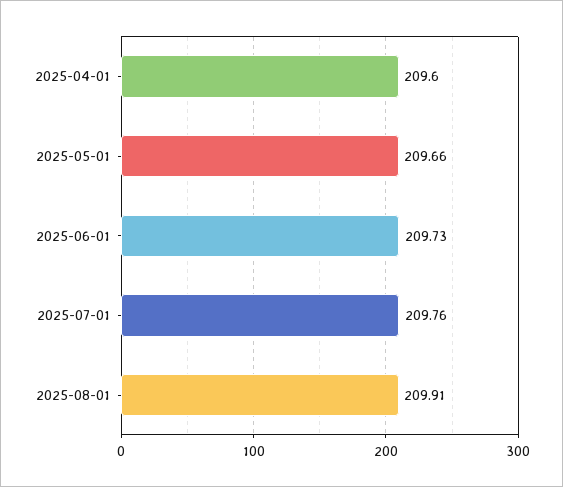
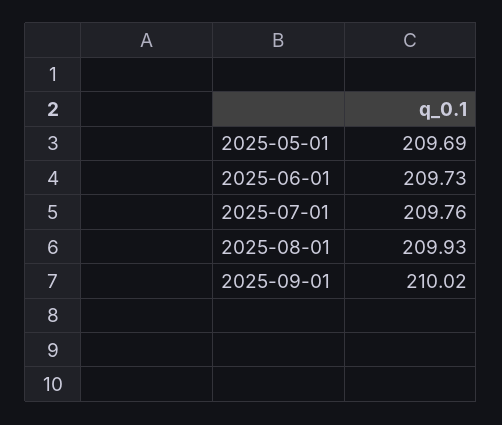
2025-04-01: 209.6 -> none
2025-05-01: 209.66 -> 209.69
2025-08-01: 209.91 -> 209.93
2025-09-01: none -> 210.02

